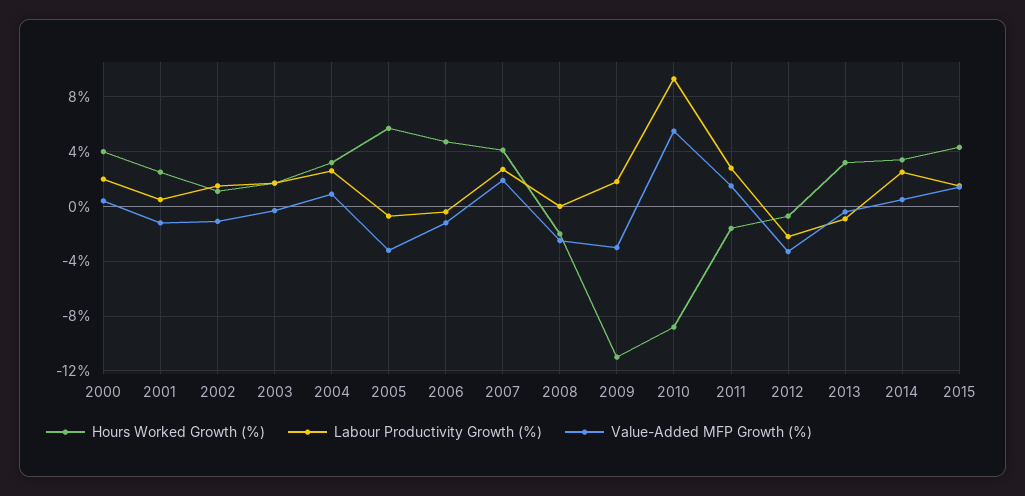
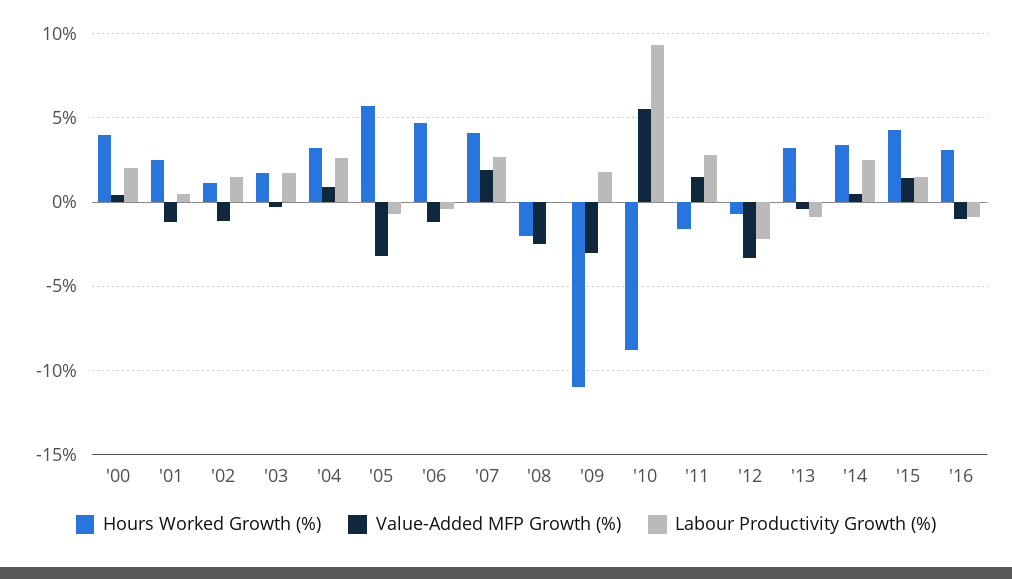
Hours Worked Growth (%), '16: none -> 3
Value-Added MFP Growth (%), '16: none -> -1
Labour Productivity Growth (%), '16: none -> -1

